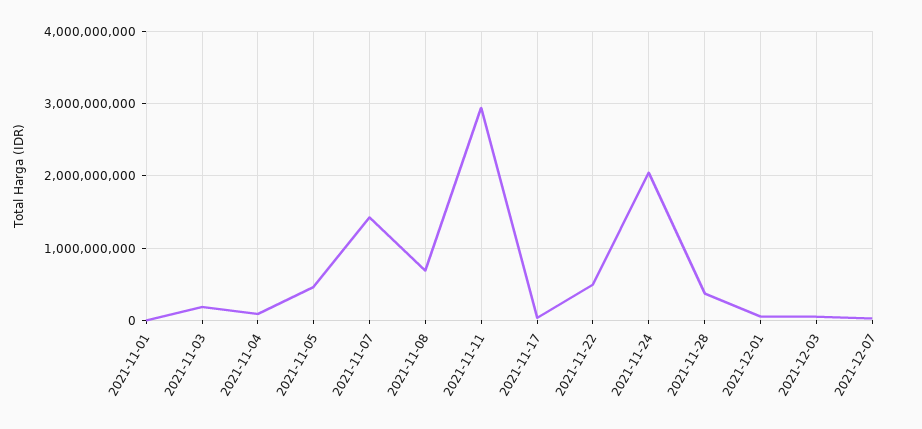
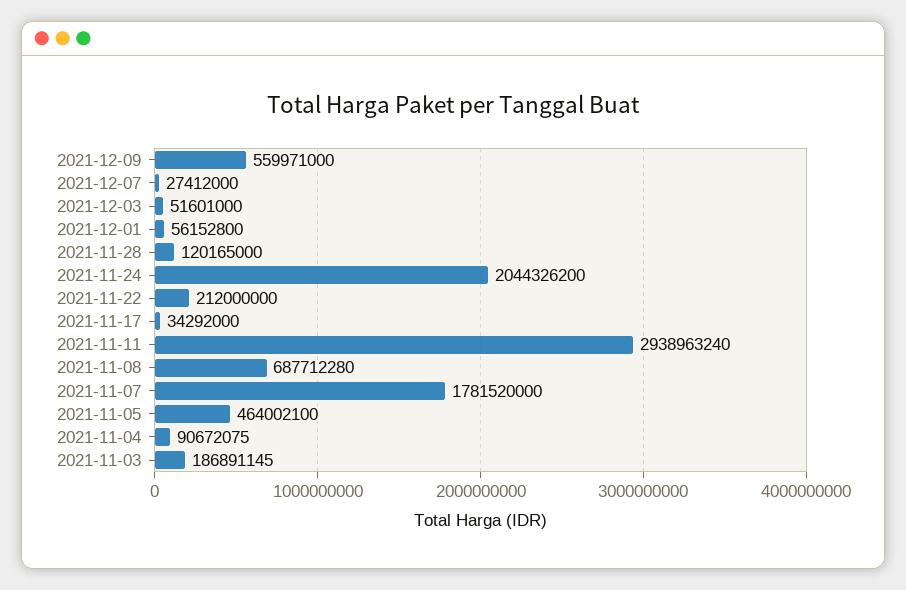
2021-11-01: 0 -> none
2021-11-07: 1400000000 -> 1781520000
2021-11-22: 500000000 -> 212000000
2021-11-28: 400000000 -> 120165000
2021-12-09: none -> 559971000

